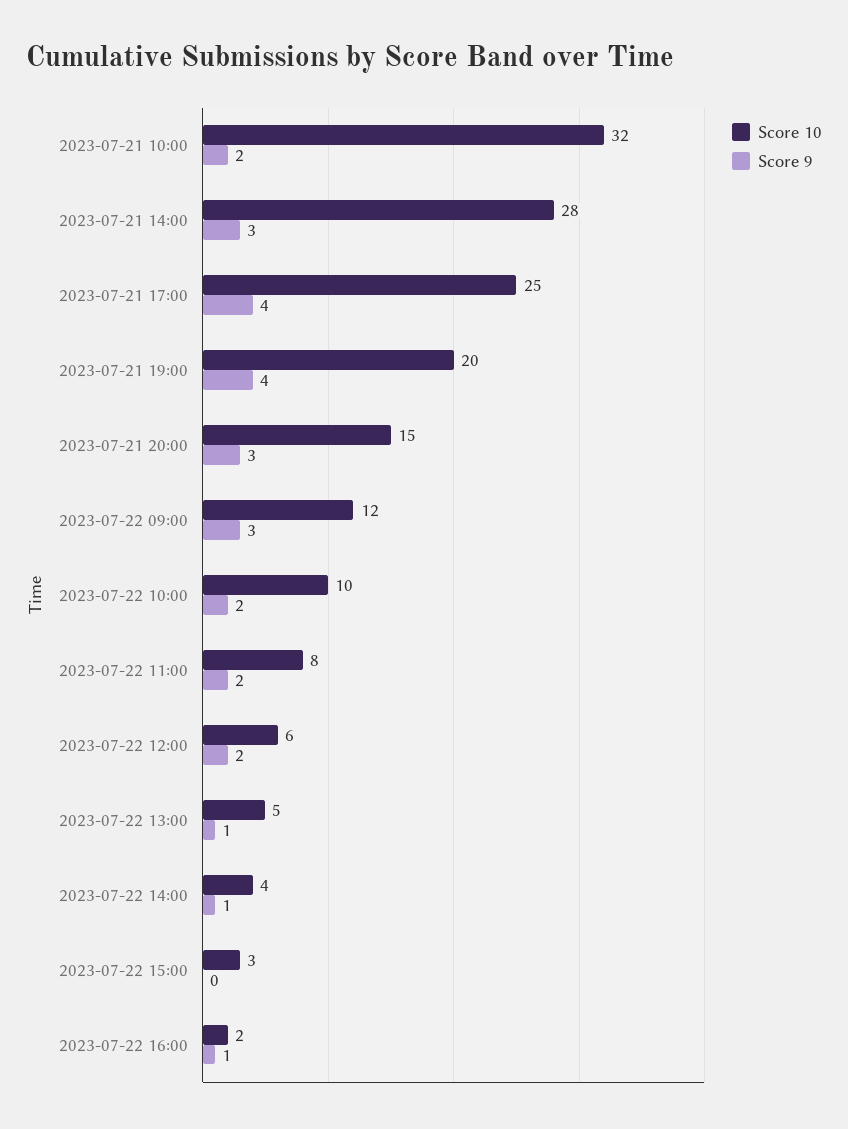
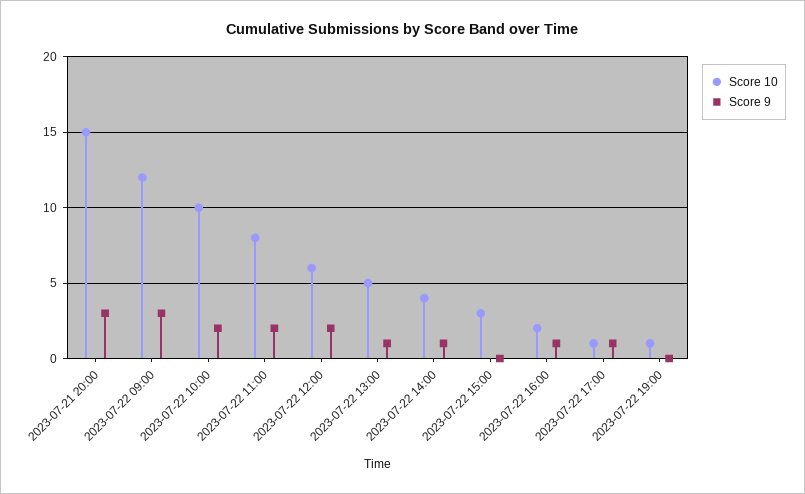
Score 10, 2023-07-21 10:00: 32 -> none
Score 9, 2023-07-21 10:00: 2 -> none
Score 10, 2023-07-21 14:00: 28 -> none
Score 9, 2023-07-21 14:00: 3 -> none
Score 10, 2023-07-21 17:00: 25 -> none
Score 9, 2023-07-21 17:00: 4 -> none
Score 10, 2023-07-21 19:00: 20 -> none
Score 9, 2023-07-21 19:00: 4 -> none
Score 10, 2023-07-22 17:00: none -> 1
Score 9, 2023-07-22 17:00: none -> 1
Score 10, 2023-07-22 19:00: none -> 1
Score 9, 2023-07-22 19:00: none -> 0

